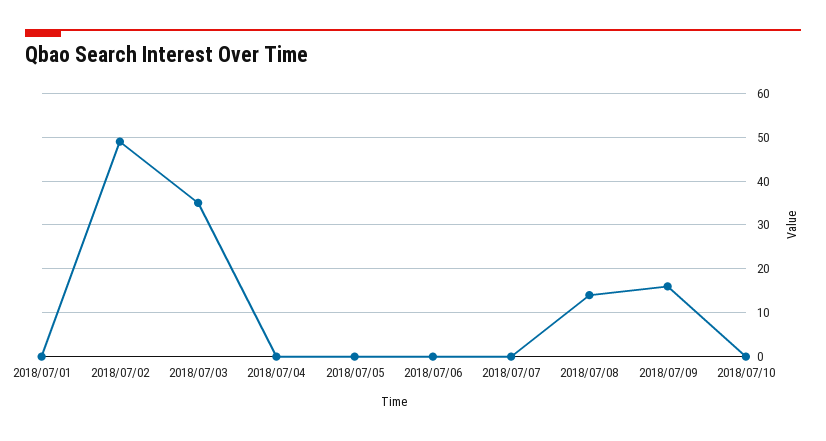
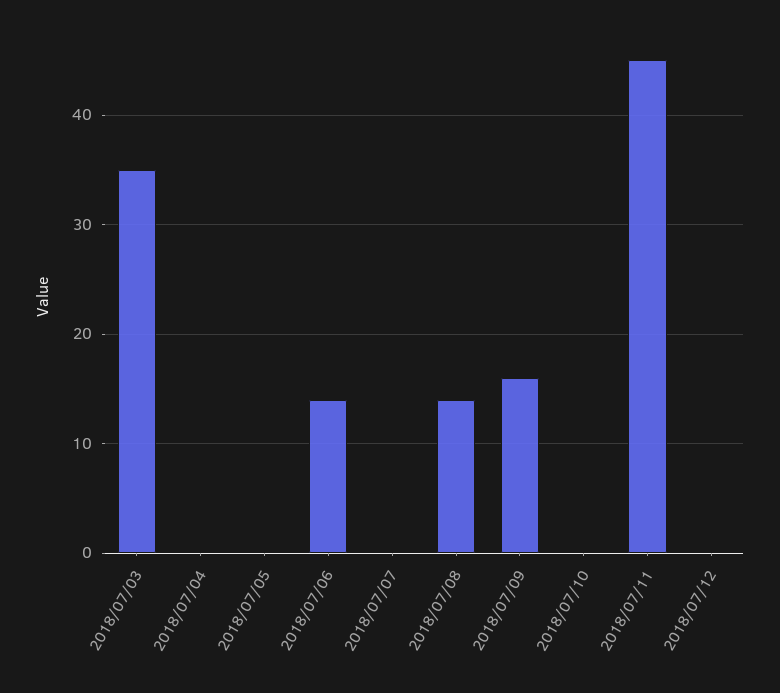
2018/07/01: 0 -> none
2018/07/02: 50 -> none
2018/07/06: 0 -> 14
2018/07/11: none -> 45
2018/07/12: none -> 0

